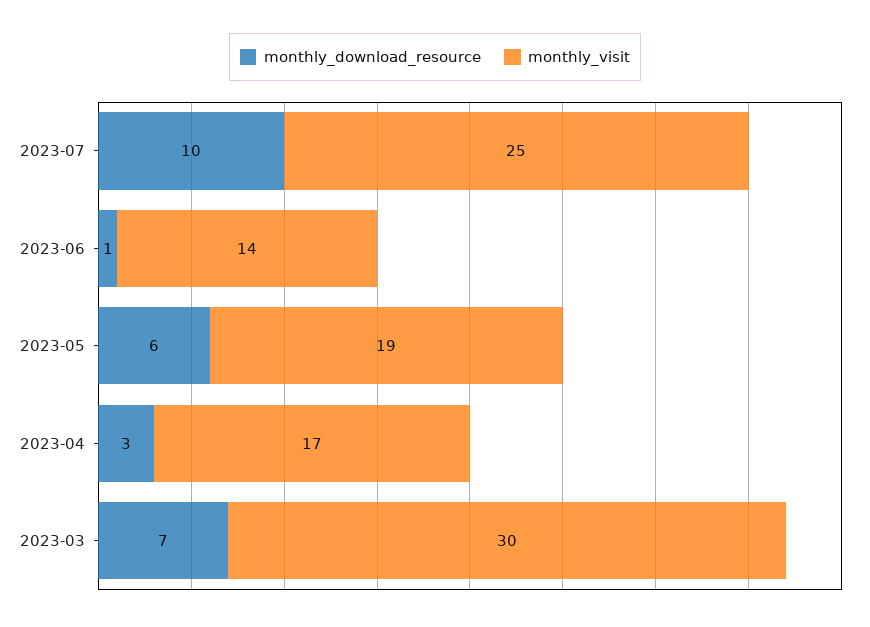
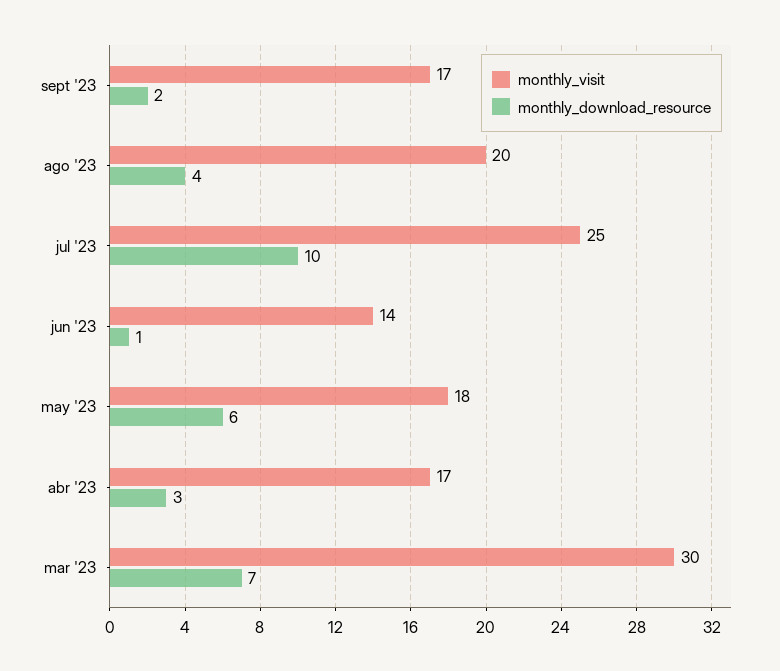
monthly_visit, 2023-05: 19 -> 18
monthly_visit, sept '23: none -> 17
monthly_download_resource, sept '23: none -> 2
monthly_visit, ago '23: none -> 20
monthly_download_resource, ago '23: none -> 4

